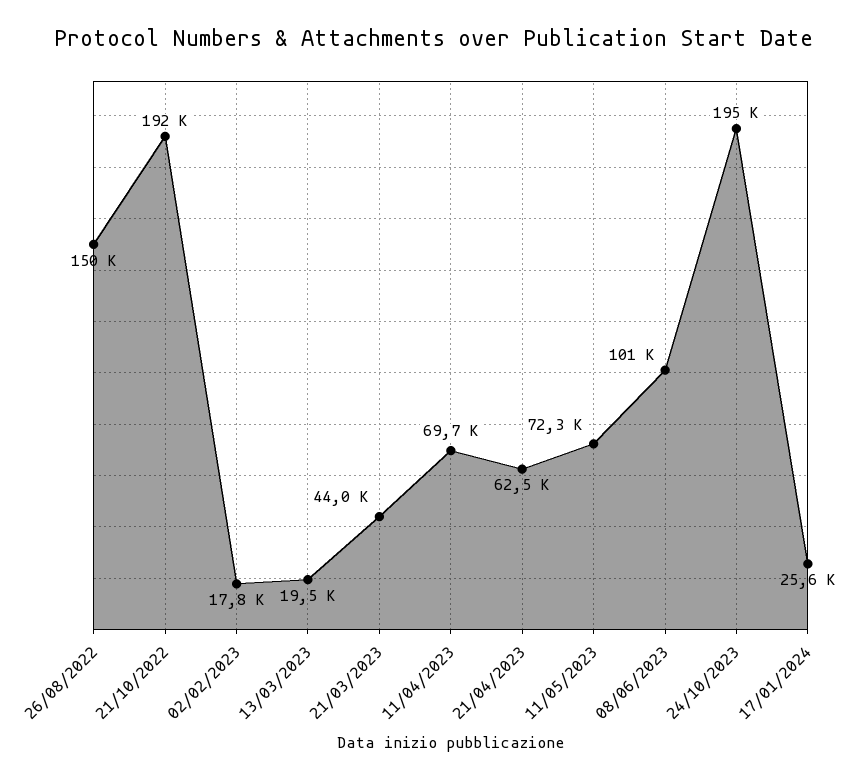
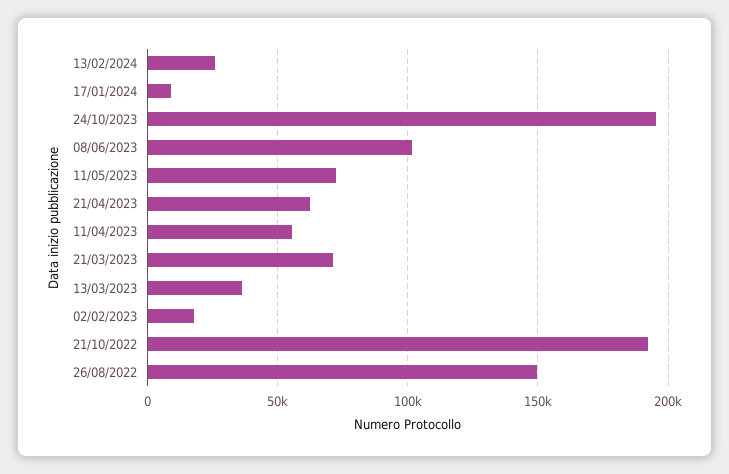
13/03/2023: 19500 -> 35000
21/03/2023: 44000 -> 70000
11/04/2023: 69700 -> 55000
17/01/2024: 25600 -> 10000
13/02/2024: none -> 25000

